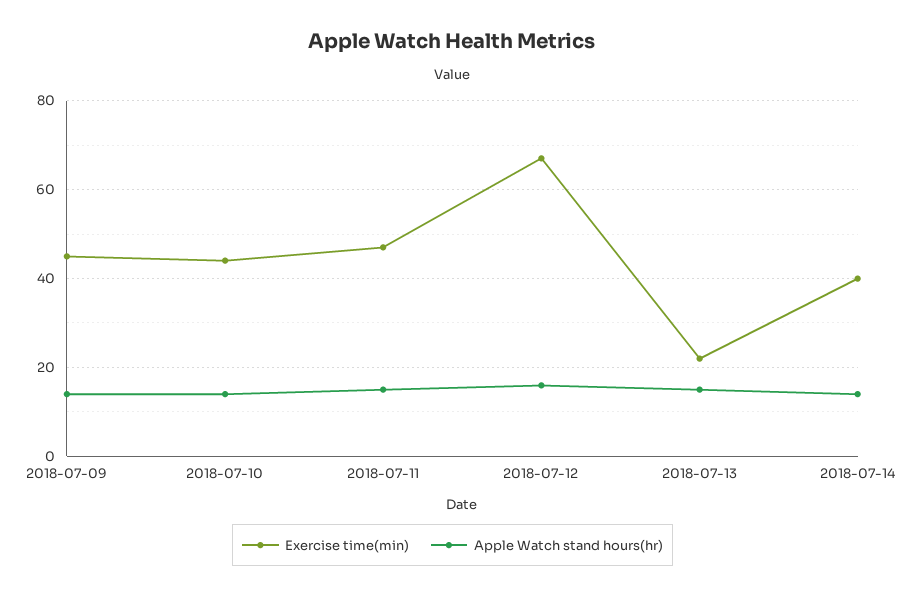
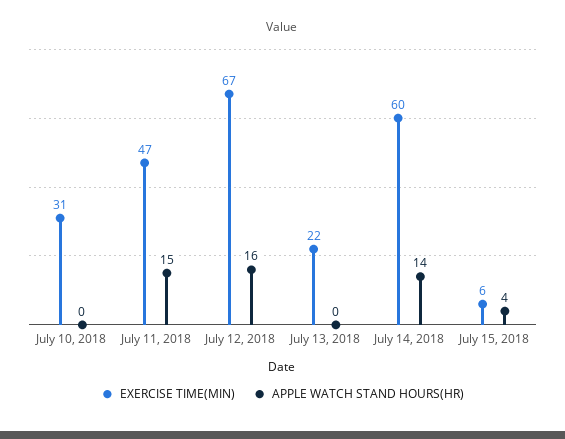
Exercise time(min), 2018-07-09: 45 -> none
Apple Watch stand hours(hr), 2018-07-09: 15 -> none
Exercise time(min), 2018-07-10: 45 -> 31
Apple Watch stand hours(hr), 2018-07-10: 15 -> 0
Apple Watch stand hours(hr), 2018-07-13: 15 -> 0
Exercise time(min), 2018-07-14: 40 -> 60
Exercise time(min), July 15, 2018: none -> 6
Apple Watch stand hours(hr), July 15, 2018: none -> 4

